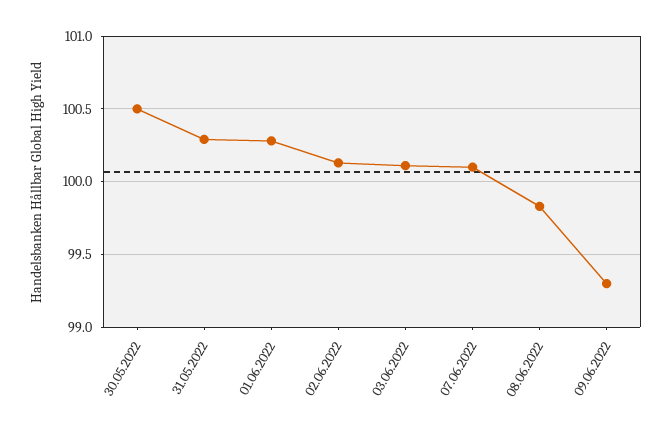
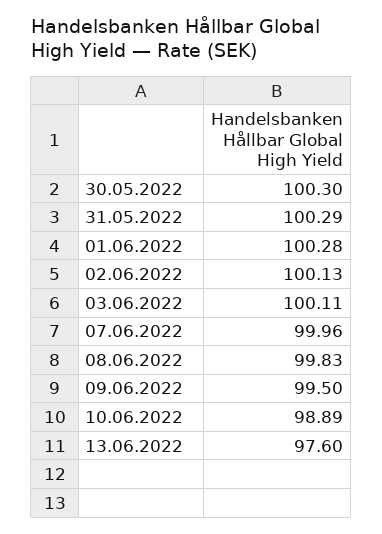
30.05.2022: 100.5 -> 100.3
07.06.2022: 100.1 -> 99.96
09.06.2022: 99.3 -> 99.5
10.06.2022: none -> 98.89
13.06.2022: none -> 97.6

